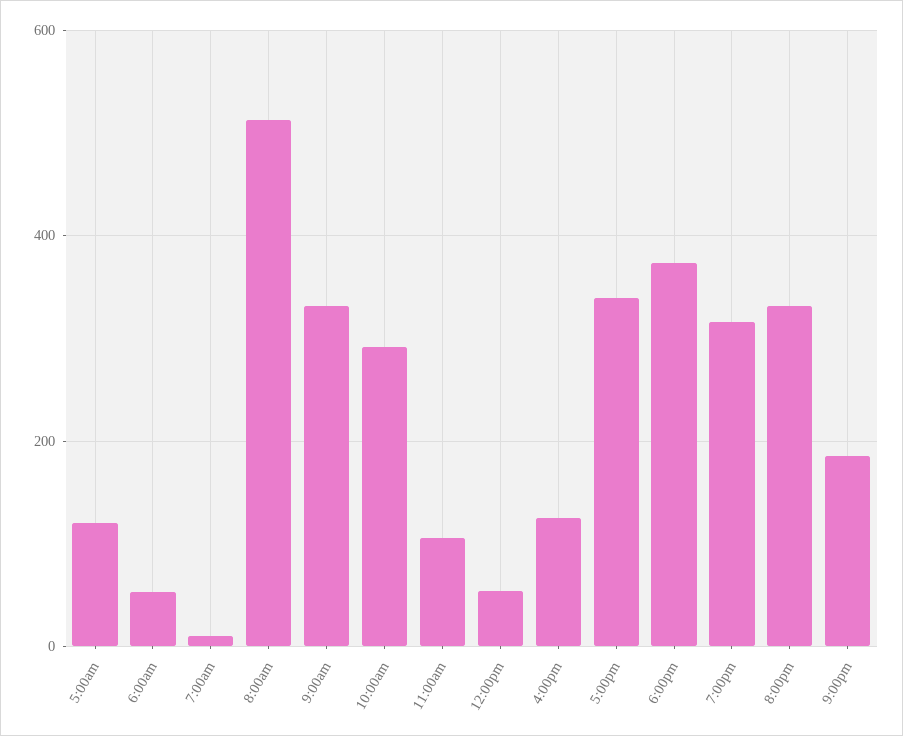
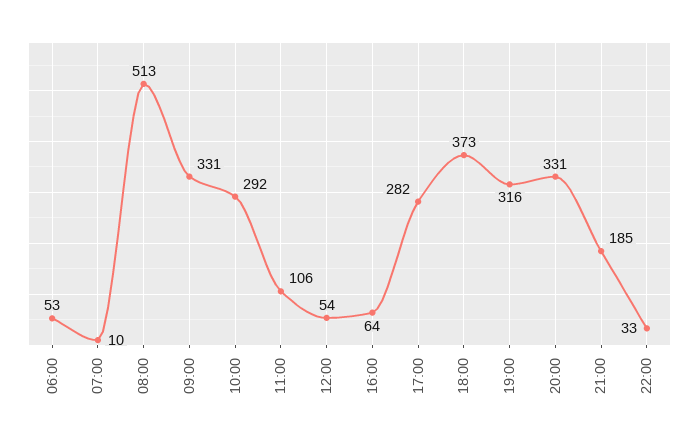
5:00am: 120 -> none
4:00pm: 120 -> 64
5:00pm: 340 -> 282
22:00: none -> 33

